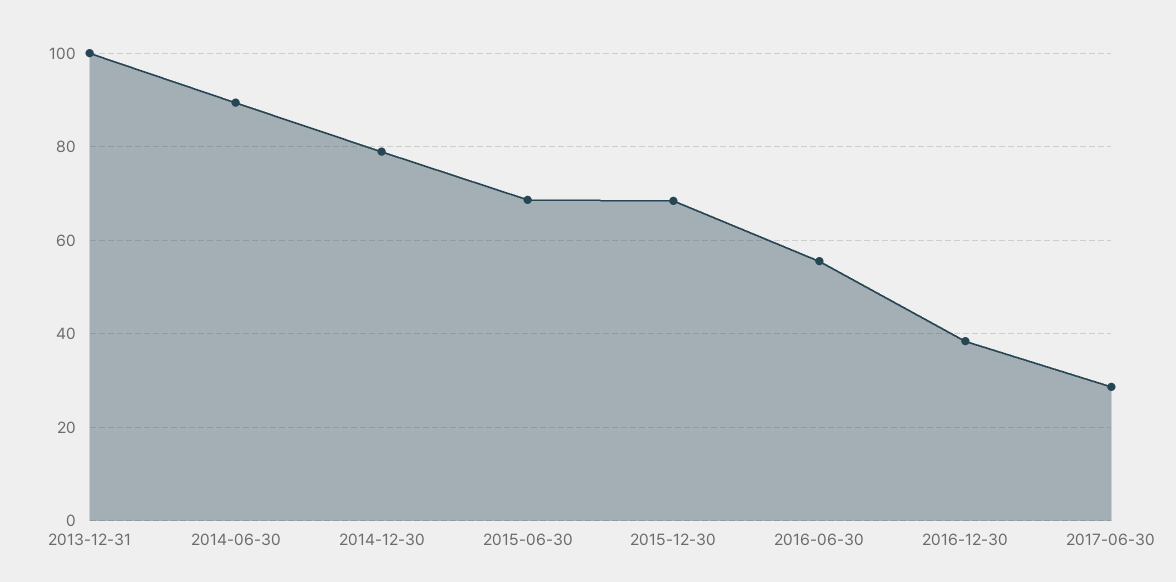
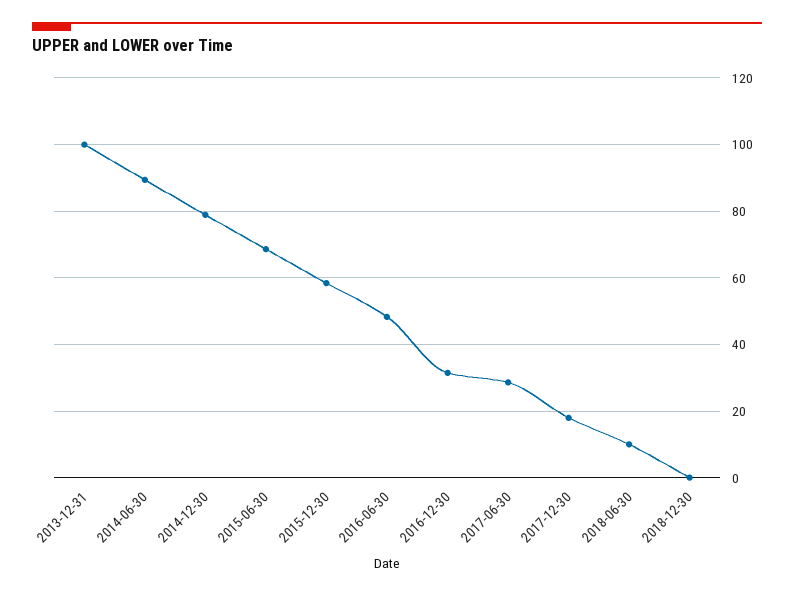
2015-12-30: 68 -> 58
2016-06-30: 56 -> 48
2016-12-30: 38 -> 32
2017-12-30: none -> 18
2018-06-30: none -> 10
2018-12-30: none -> 0

